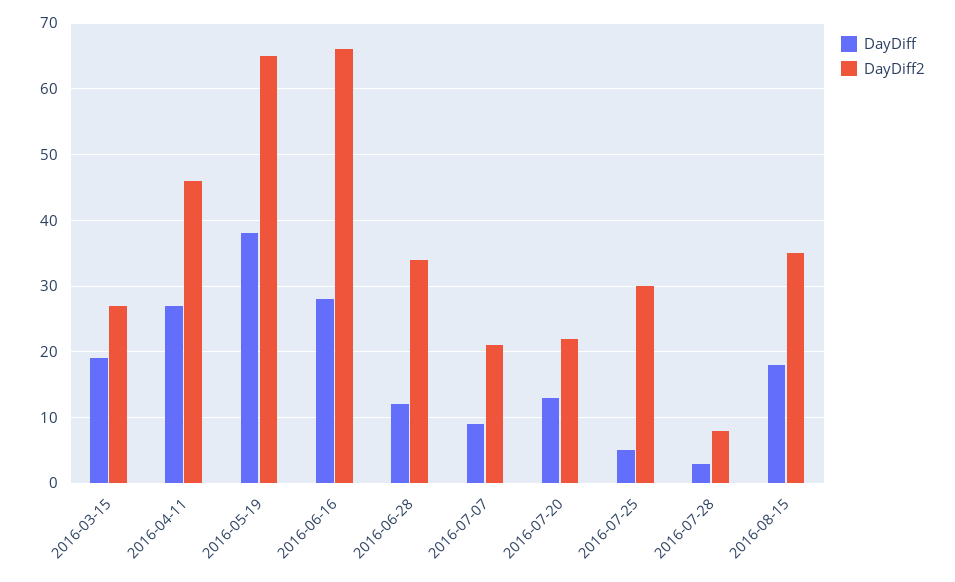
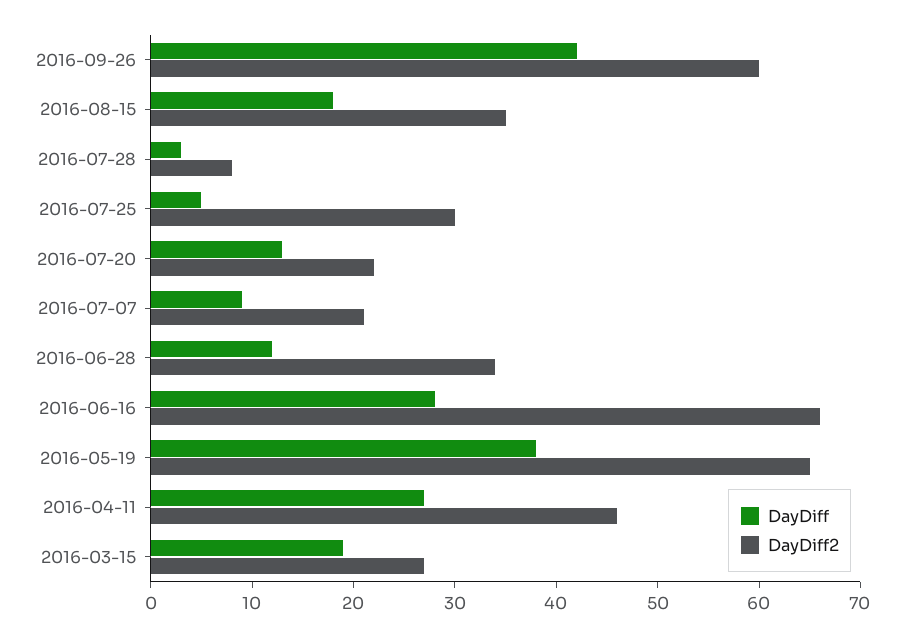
DayDiff, 2016-09-26: none -> 42
DayDiff2, 2016-09-26: none -> 60

